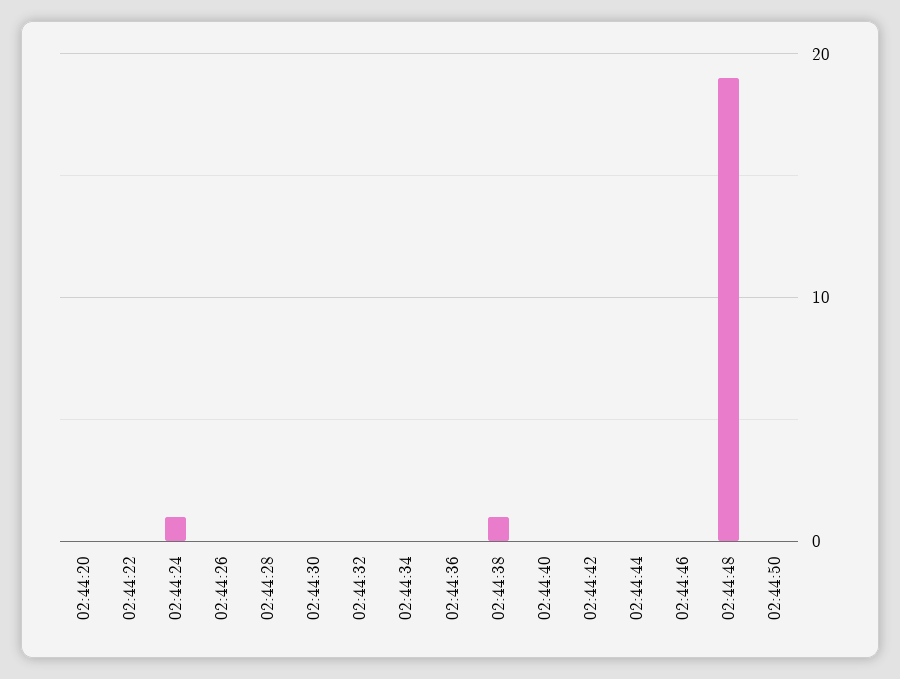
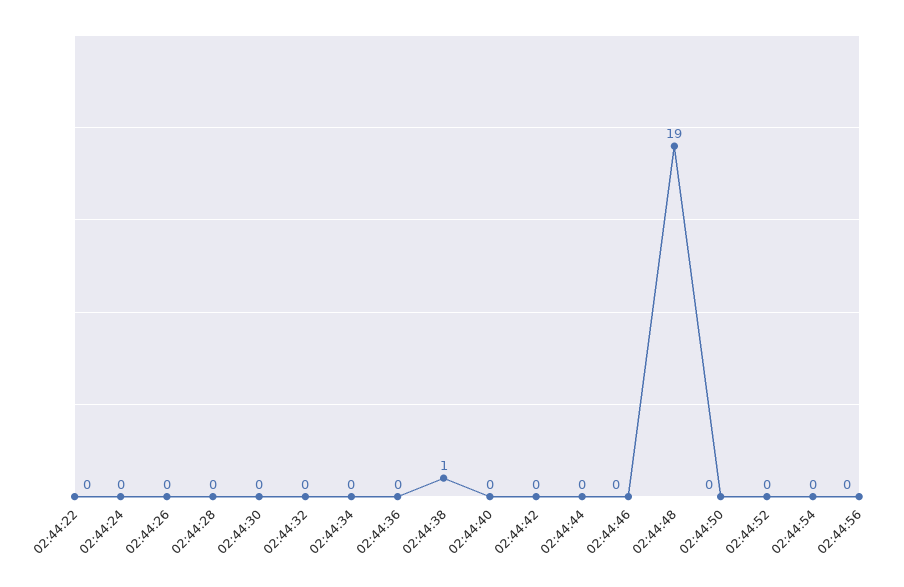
02:44:20: 0 -> none
02:44:24: 1 -> 0
02:44:52: none -> 0
02:44:54: none -> 0
02:44:56: none -> 0

